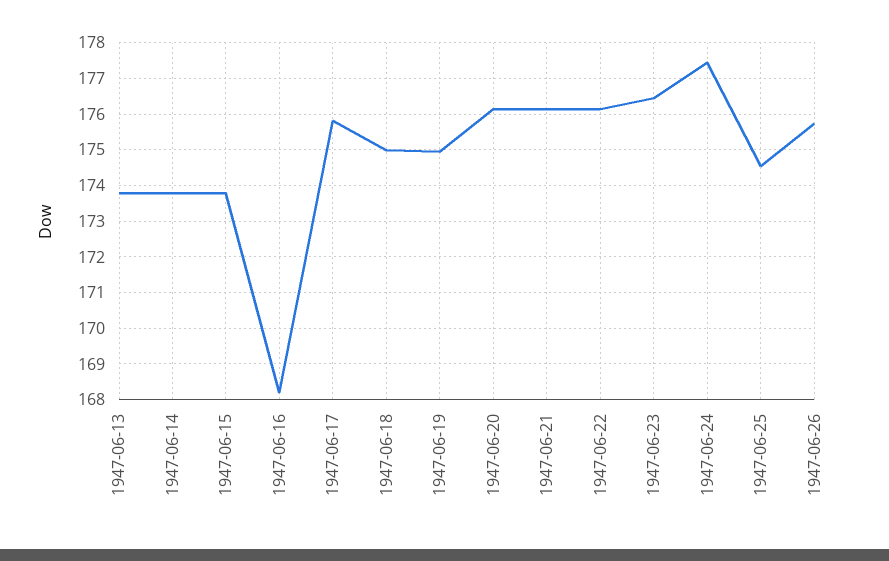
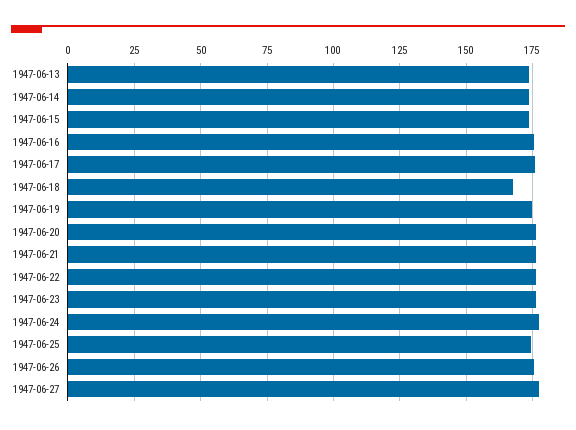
1947-06-16: 168.2 -> 175
1947-06-18: 175 -> 167.5
1947-06-27: none -> 177.5

